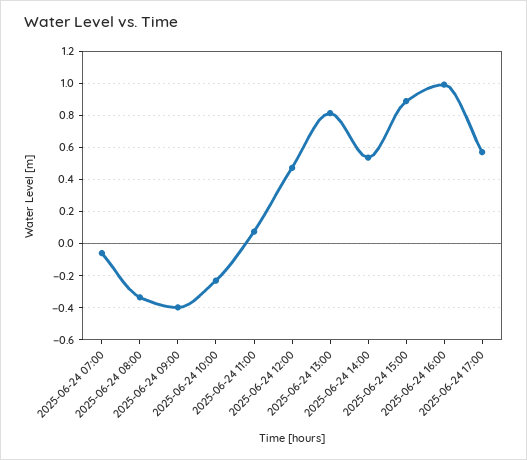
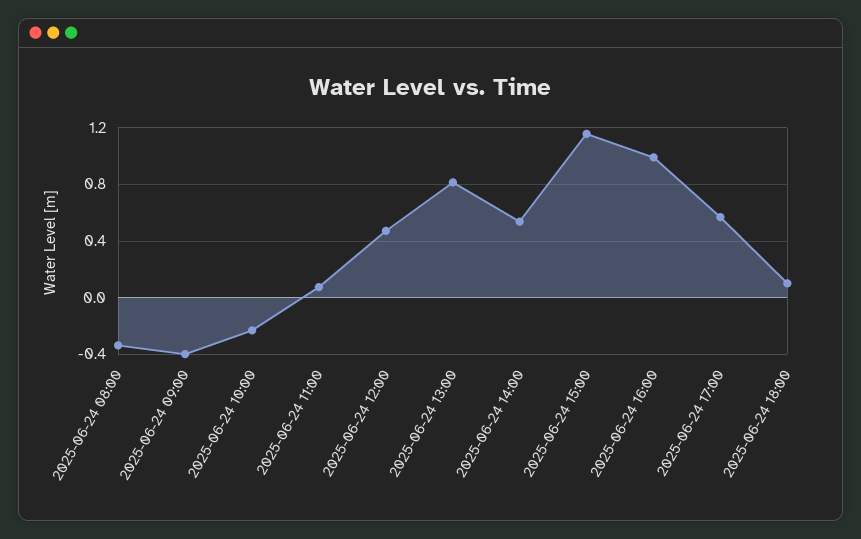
2025-06-24 07:00: -0.05 -> none
2025-06-24 15:00: 0.9 -> 1.15
2025-06-24 18:00: none -> 0.1

